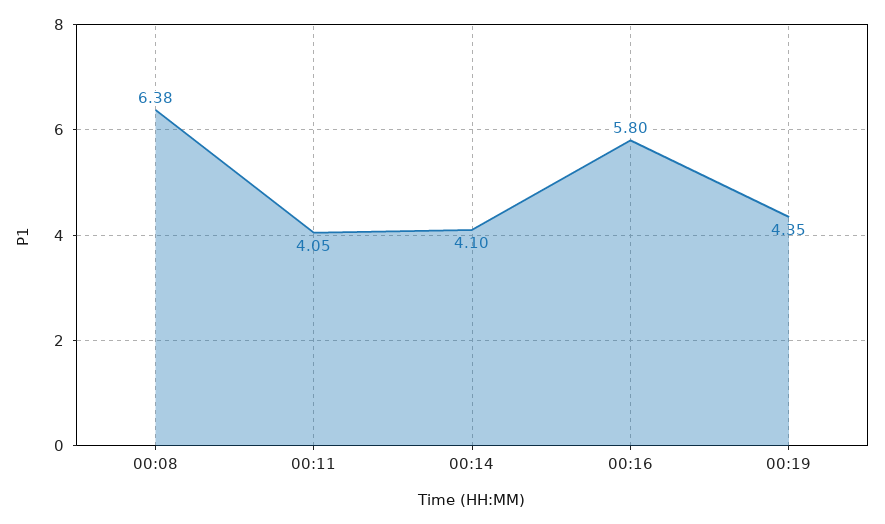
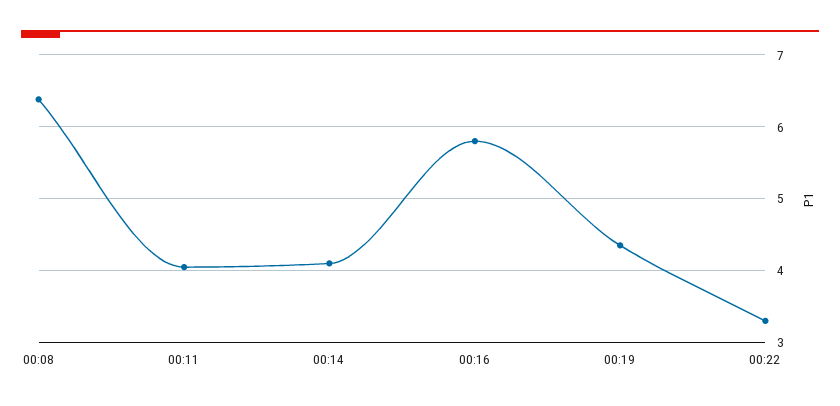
00:22: none -> 3.3

